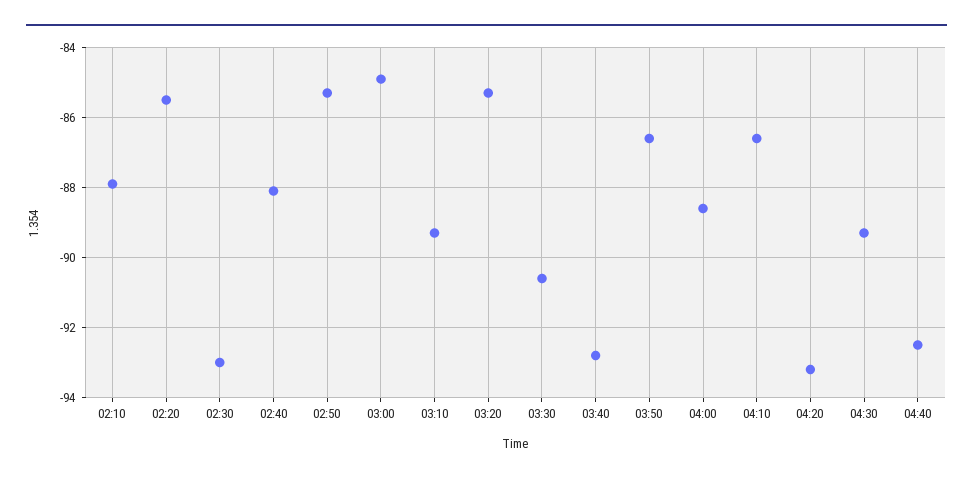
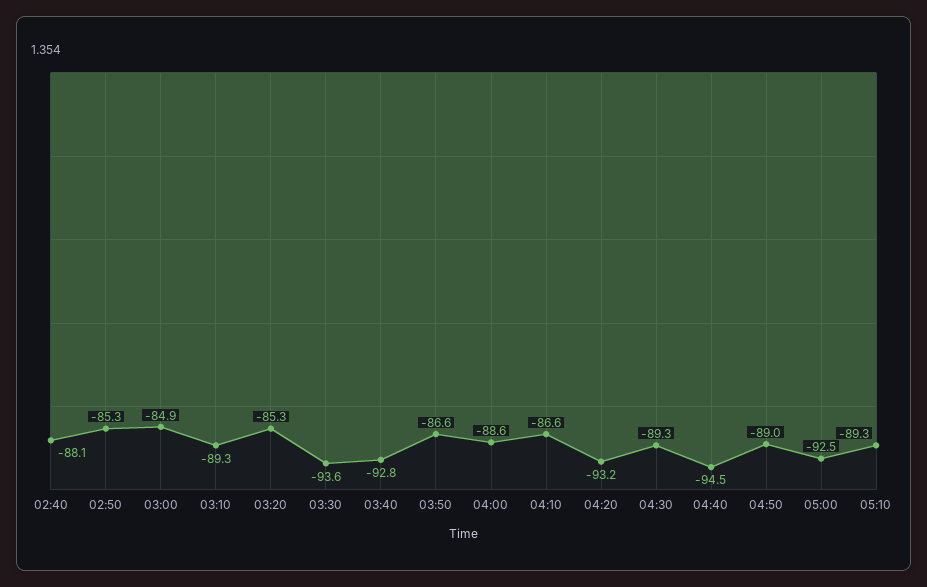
02:10: -88 -> none
02:20: -85.5 -> none
02:30: -93 -> none
03:30: -90.5 -> -93.6
04:40: -92.5 -> -94.5
04:50: none -> -89
05:00: none -> -92.5
05:10: none -> -89.3

